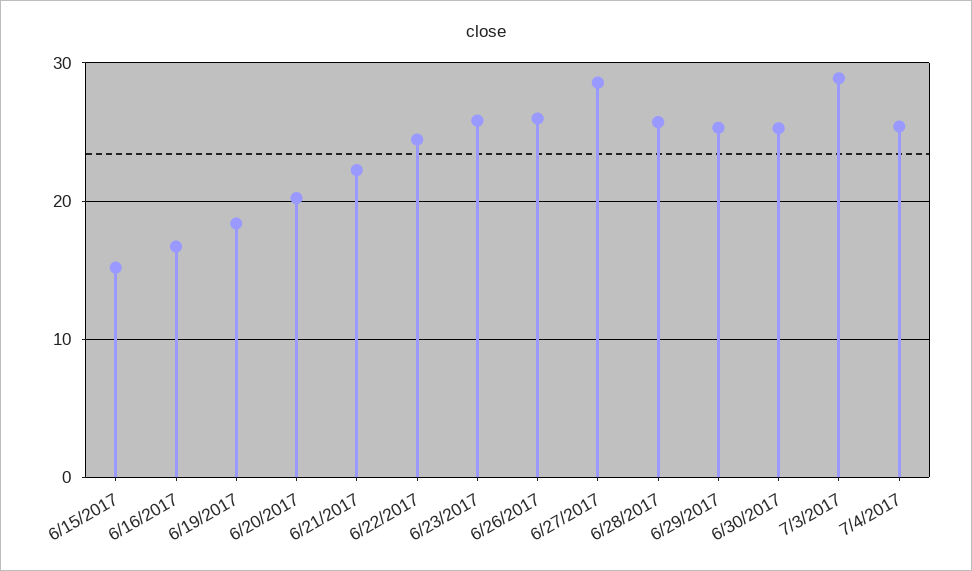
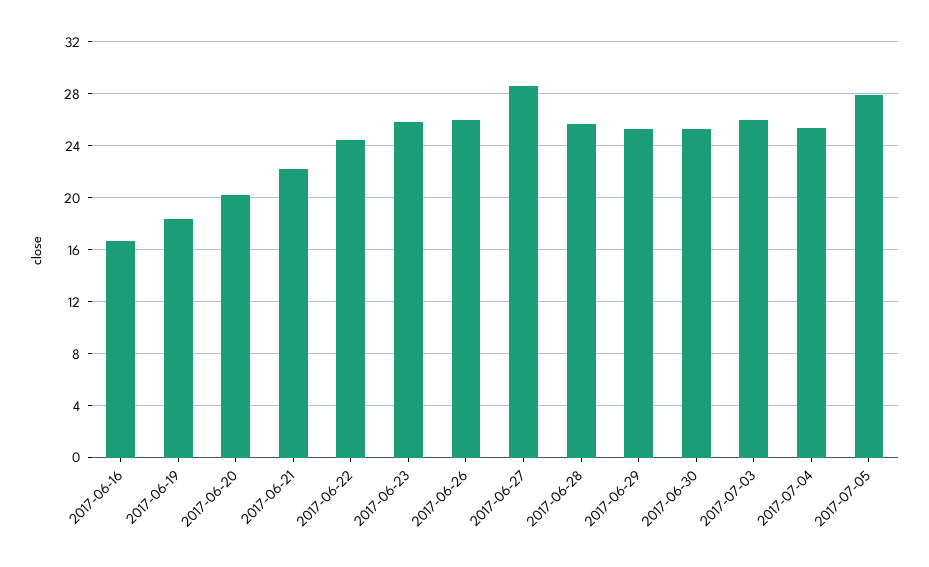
6/15/2017: 15 -> none
7/3/2017: 29 -> 26
2017-07-05: none -> 28

